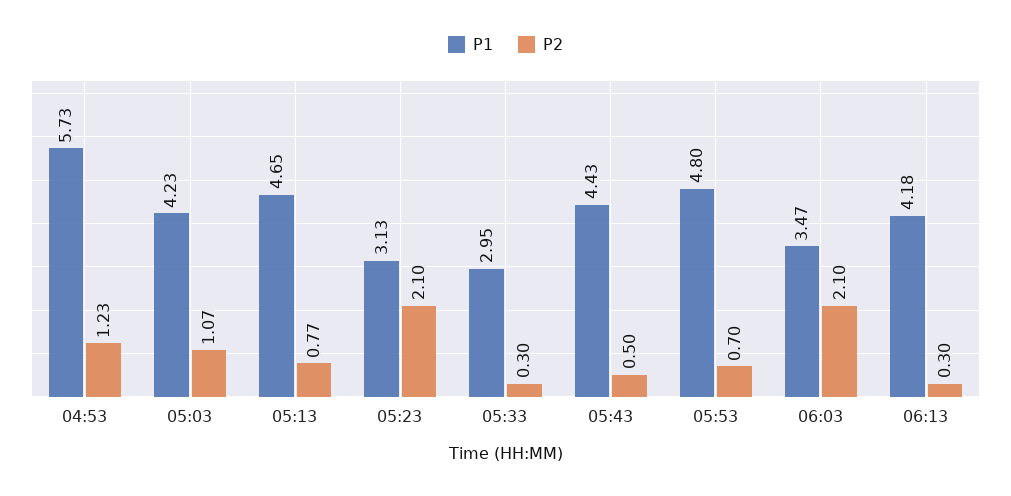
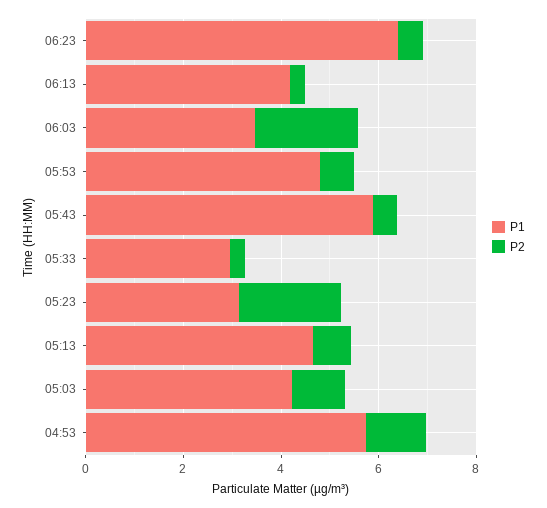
P1, 05:43: 4.43 -> 6
P1, 06:23: none -> 6.5
P2, 06:23: none -> 0.5

